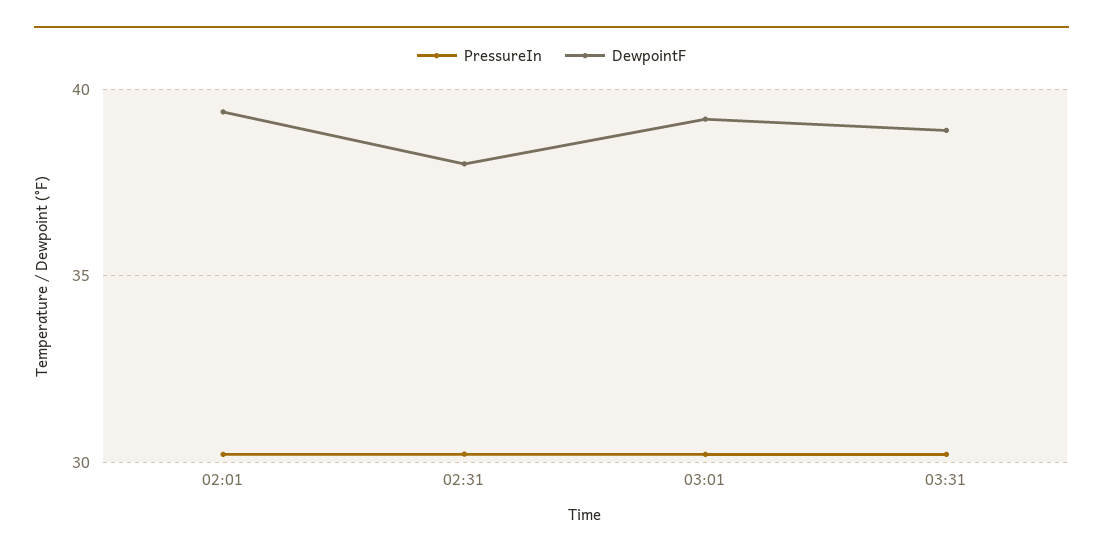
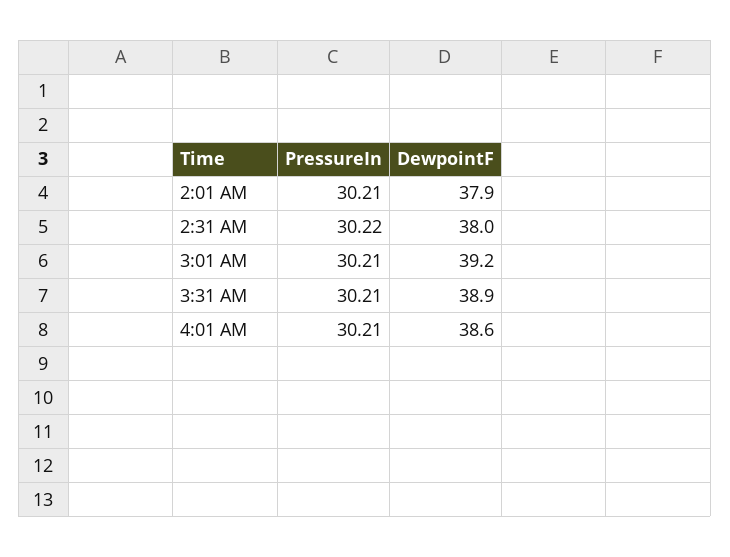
DewpointF, 02:01: 39.5 -> 37.9
PressureIn, 4:01 AM: none -> 30.21
DewpointF, 4:01 AM: none -> 38.6

